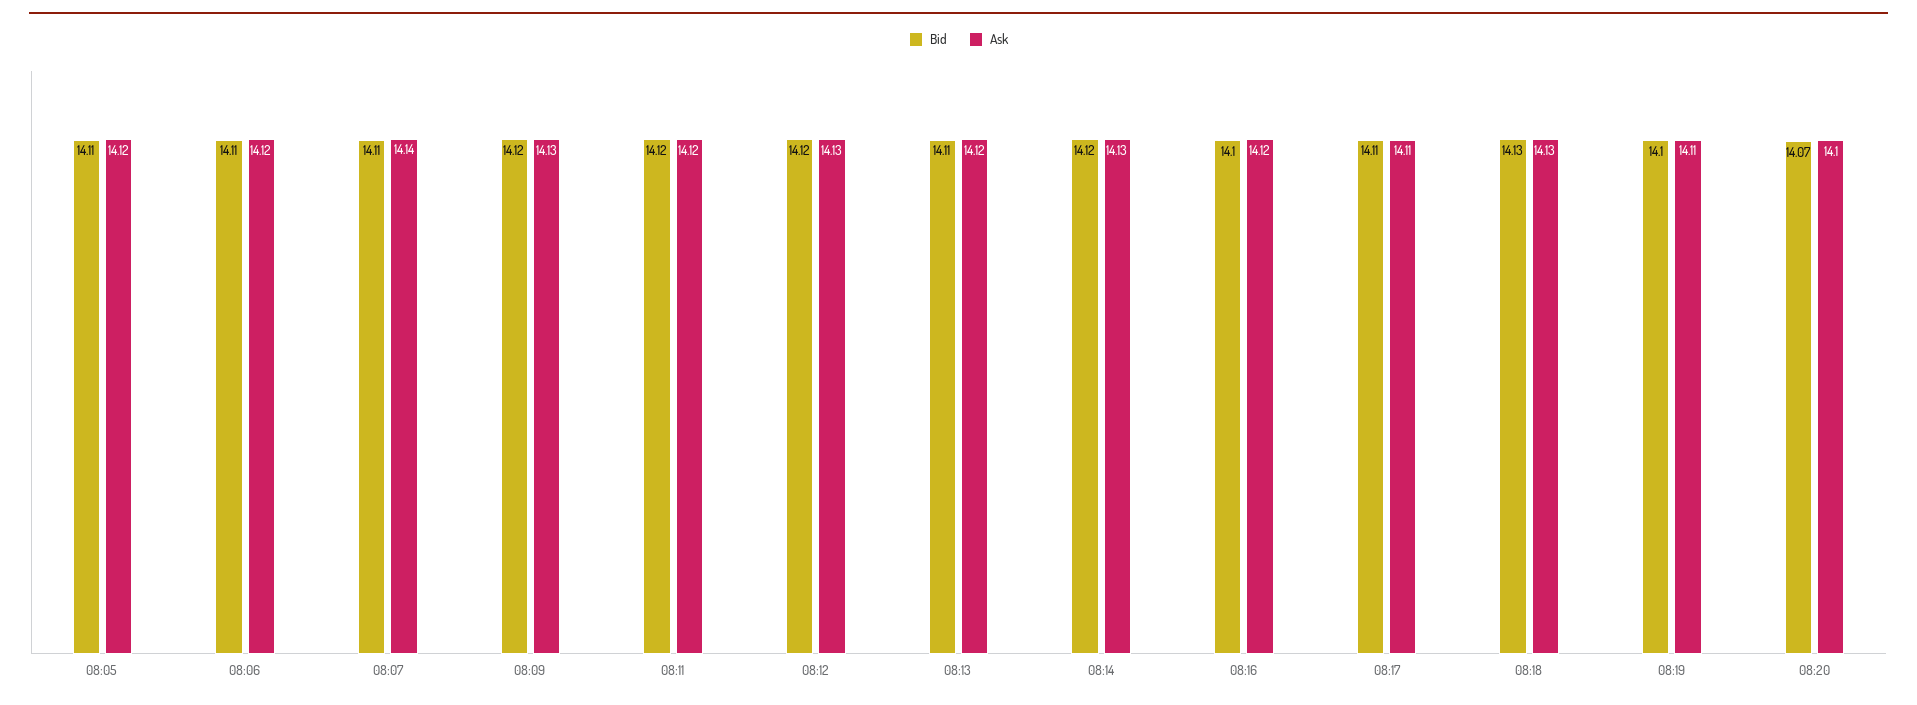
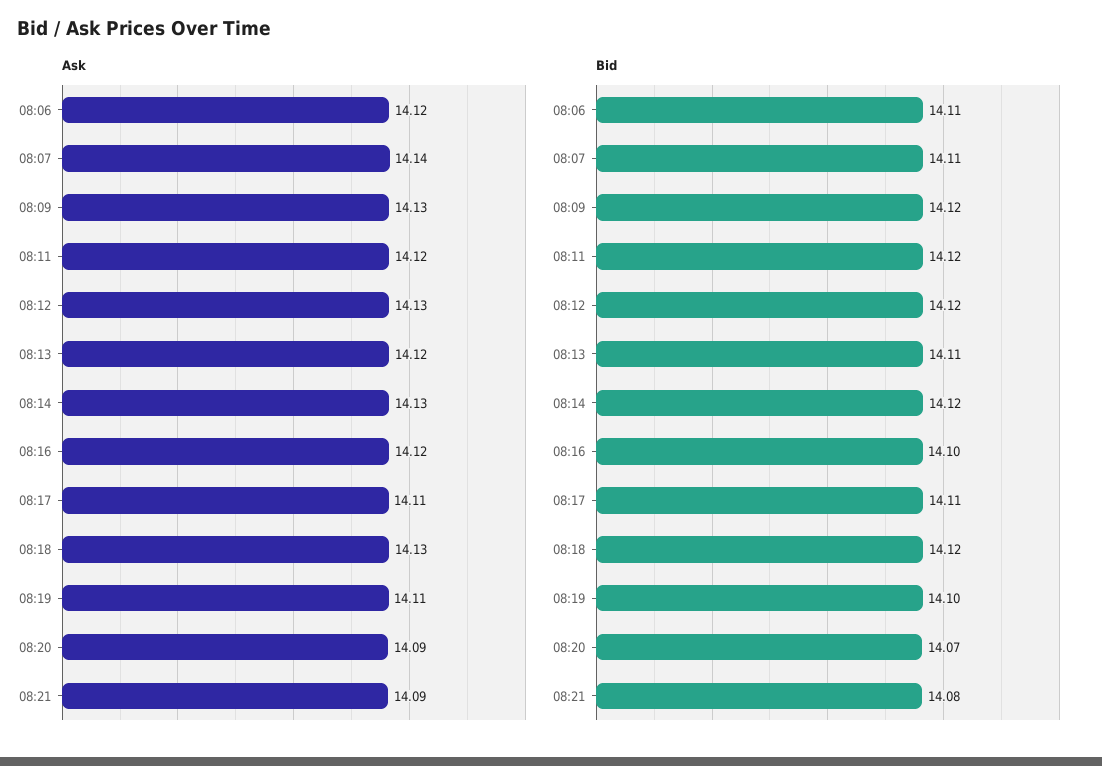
Bid, 08:05: 14.11 -> none
Ask, 08:05: 14.12 -> none
Bid, 08:18: 14.13 -> 14.12
Ask, 08:20: 14.1 -> 14.09
Ask, 08:21: none -> 14.09
Bid, 08:21: none -> 14.08

